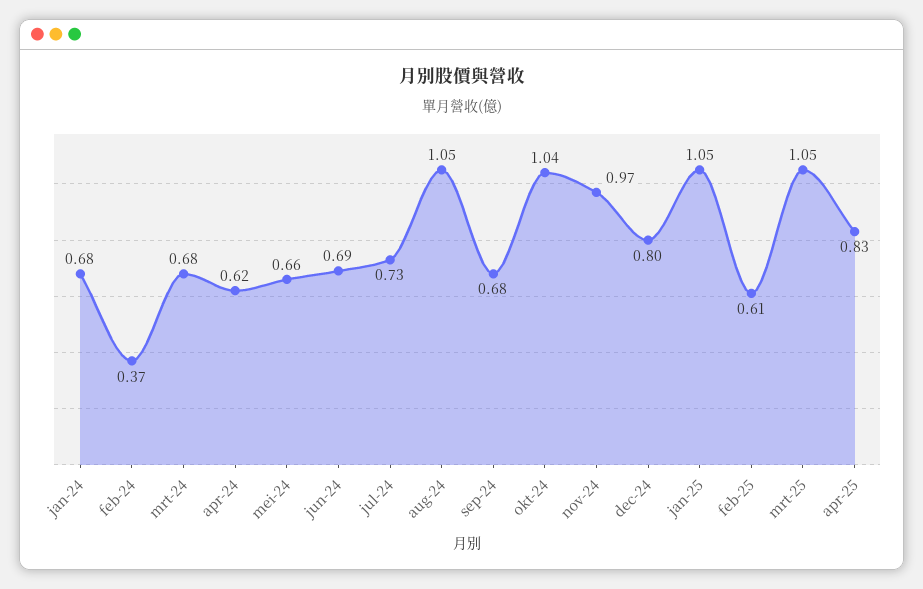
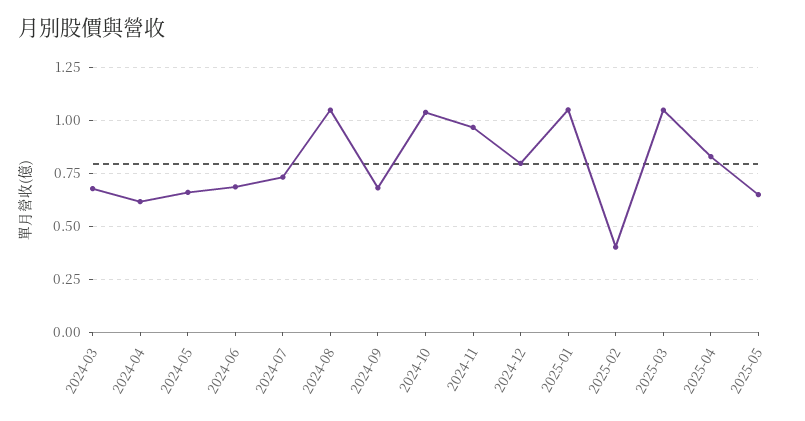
jan-24: 0.68 -> none
feb-24: 0.37 -> none
feb-25: 0.61 -> 0.4
2025-05: none -> 0.65

